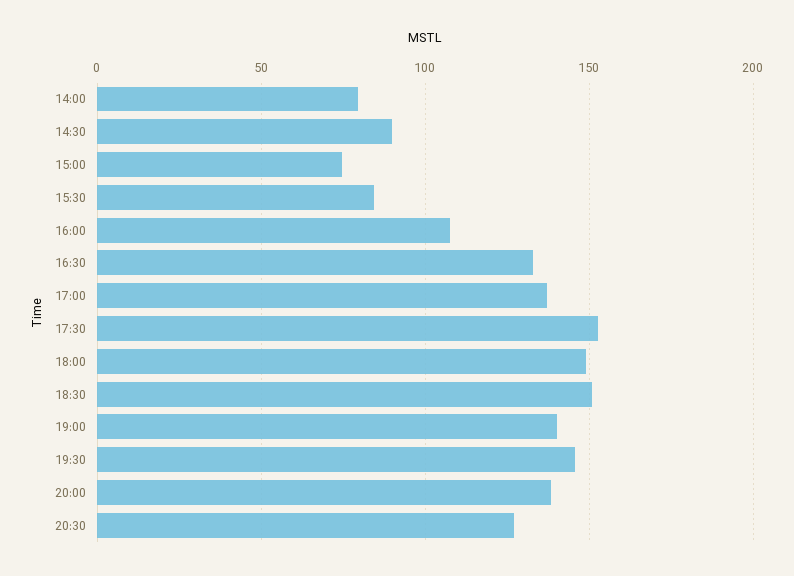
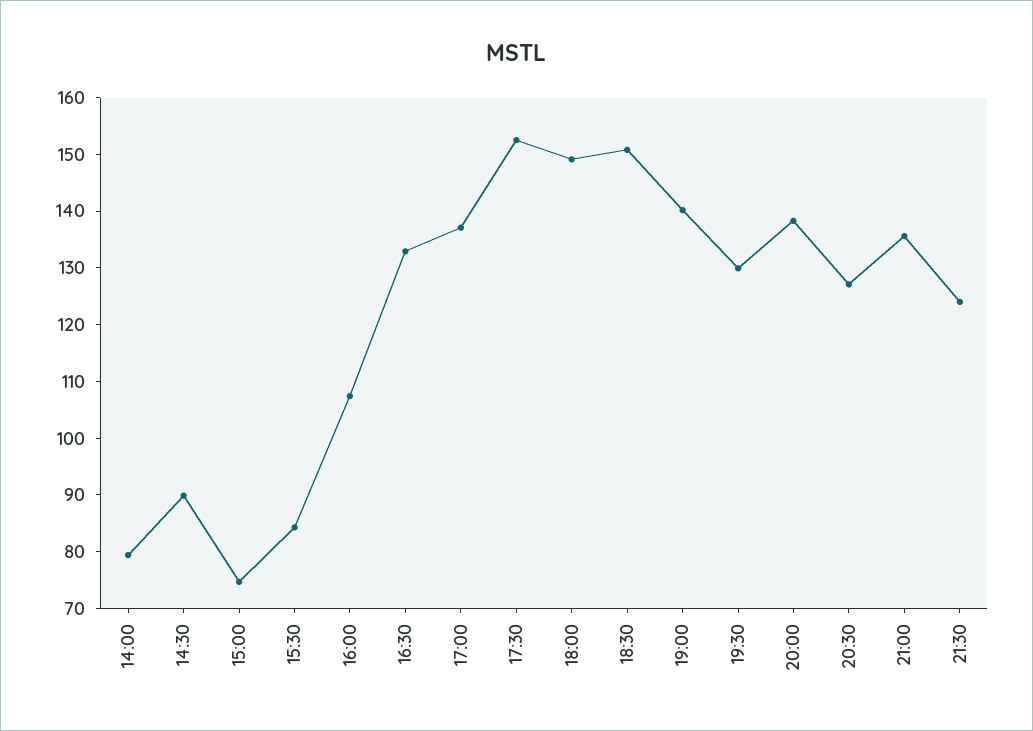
19:30: 145 -> 130
21:00: none -> 136
21:30: none -> 124

